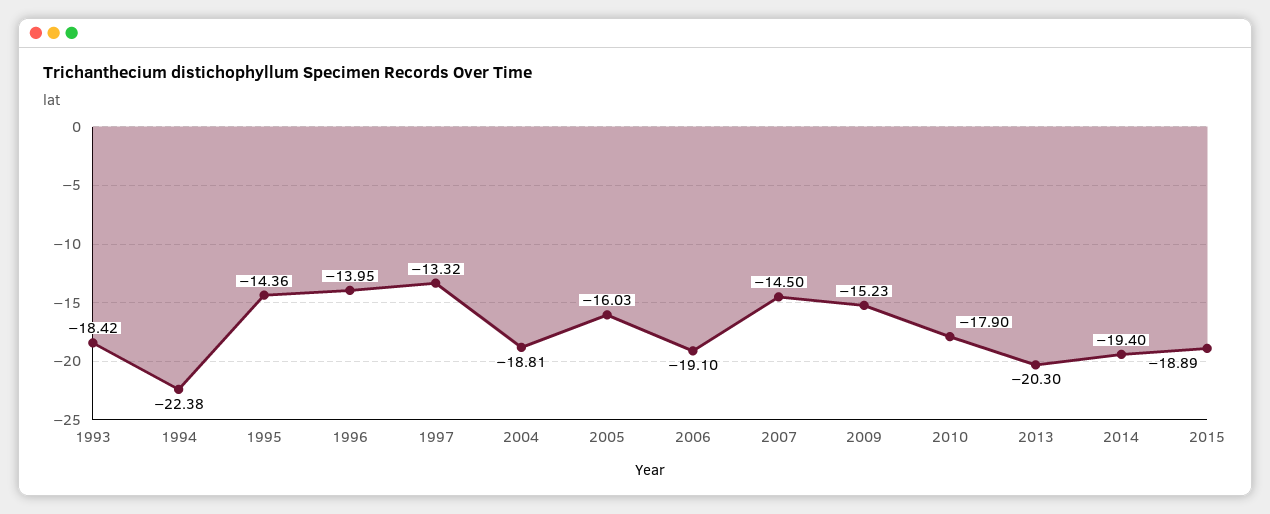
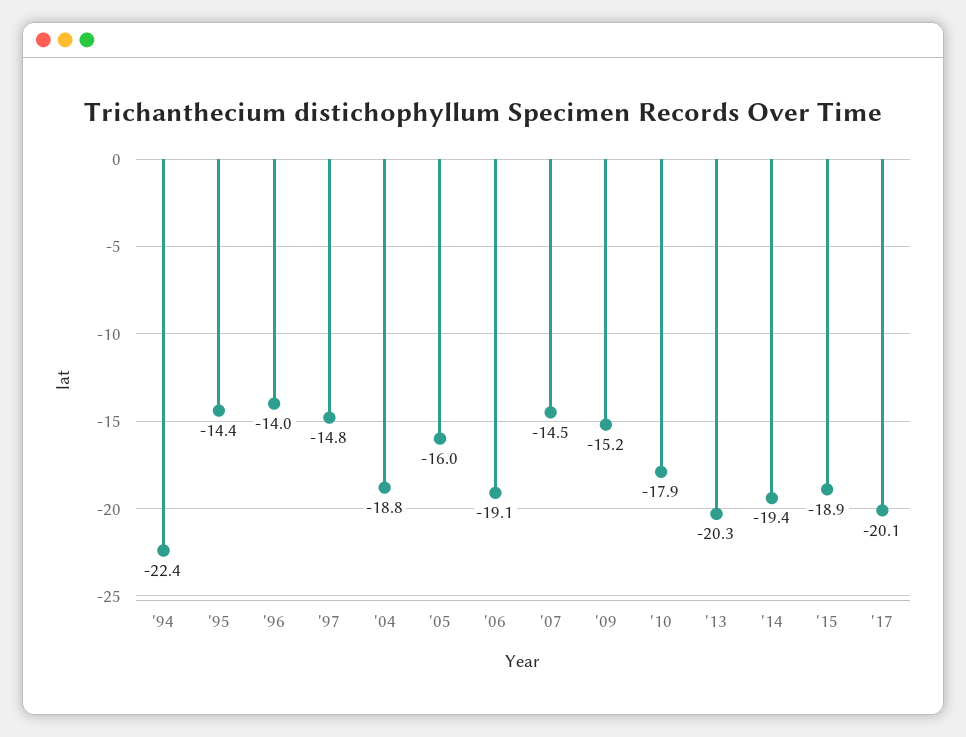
1993: -18.42 -> none
1997: -13.32 -> -14.8
'17: none -> -20.1

